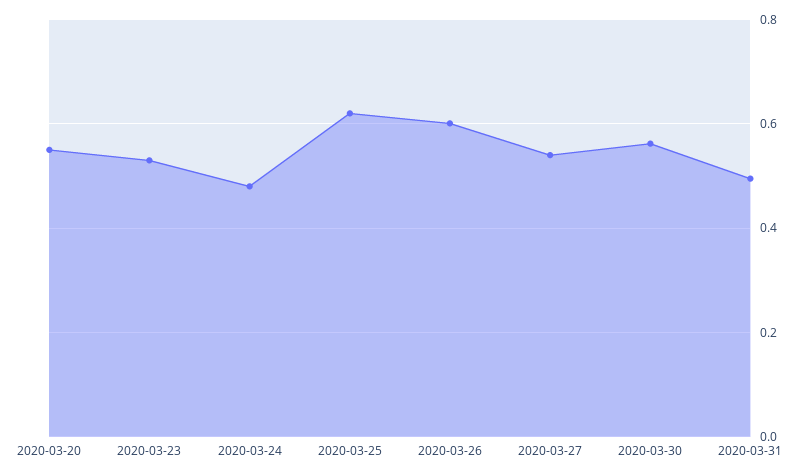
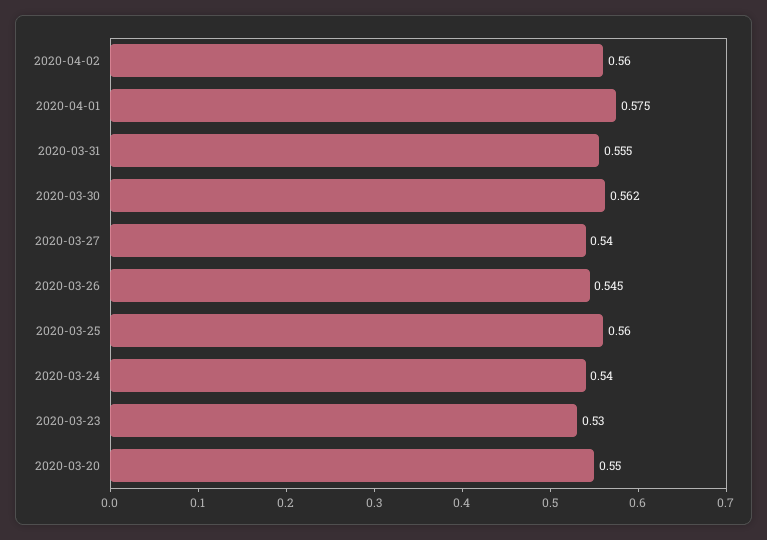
2020-03-24: 0.48 -> 0.54
2020-03-25: 0.62 -> 0.56
2020-03-26: 0.6 -> 0.545
2020-03-31: 0.5 -> 0.555
2020-04-02: none -> 0.56
2020-04-01: none -> 0.575

